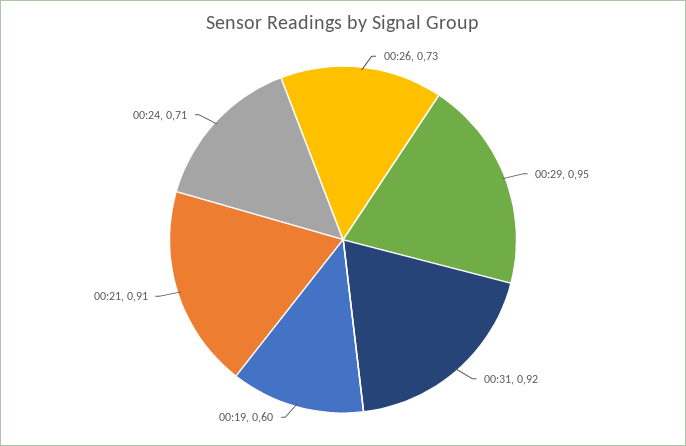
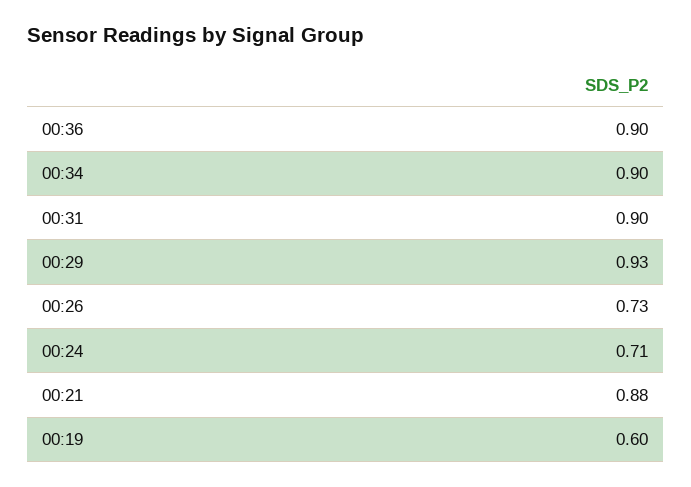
00:29: 0.95 -> 0.93
00:31: 0.92 -> 0.9
00:21: 0.91 -> 0.88
00:36: none -> 0.9
00:34: none -> 0.9

